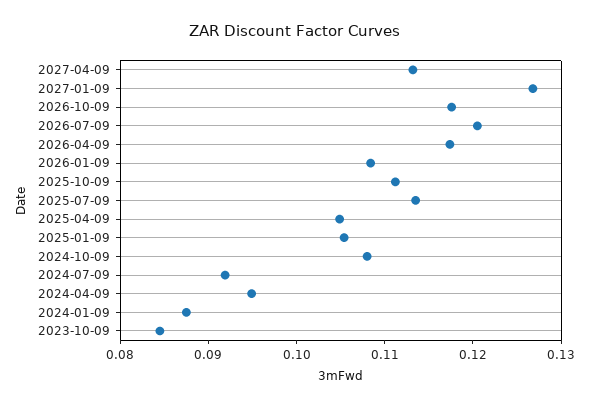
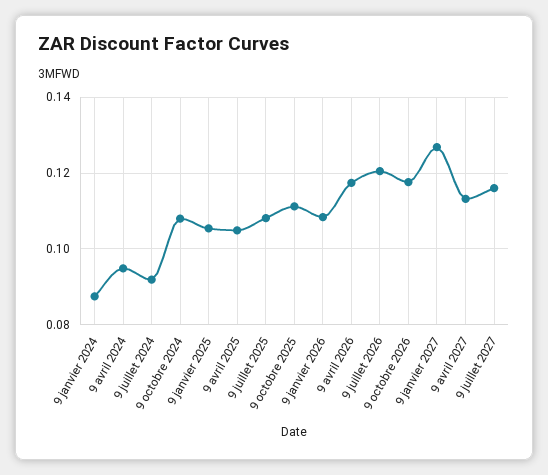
2025-07-09: 0.114 -> 0.108
2023-10-09: 0.084 -> none
9 juillet 2027: none -> 0.116

